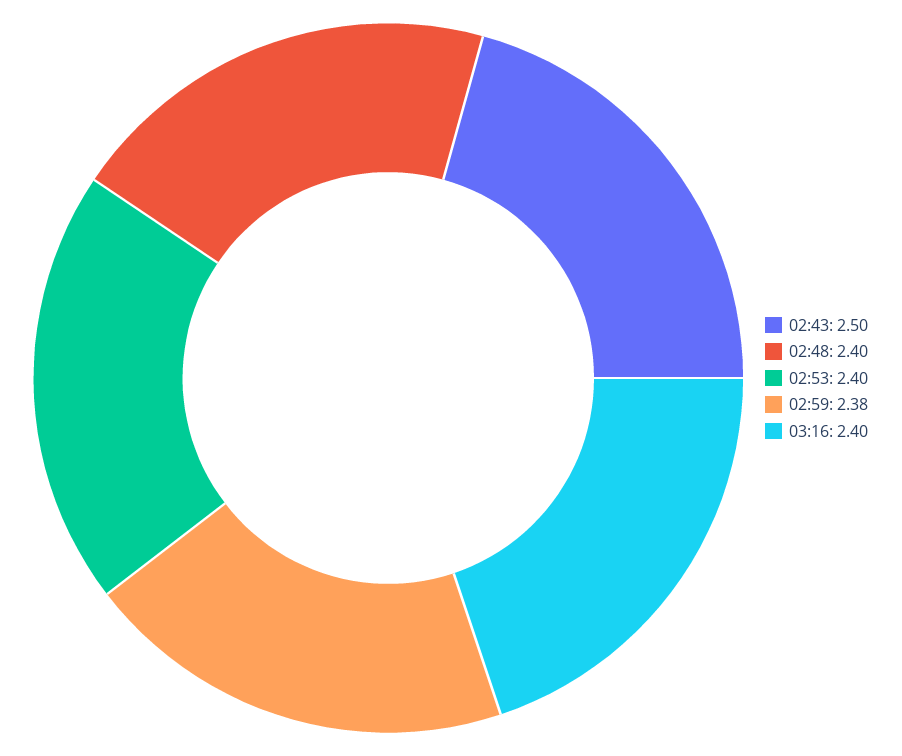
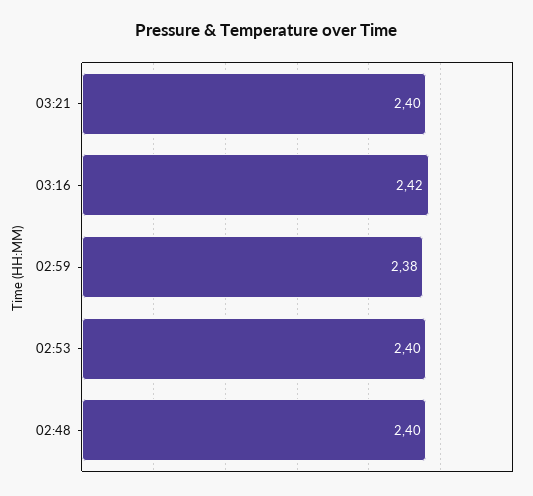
02:43: 2.5 -> none
03:16: 2.4 -> 2.42
03:21: none -> 2.4

